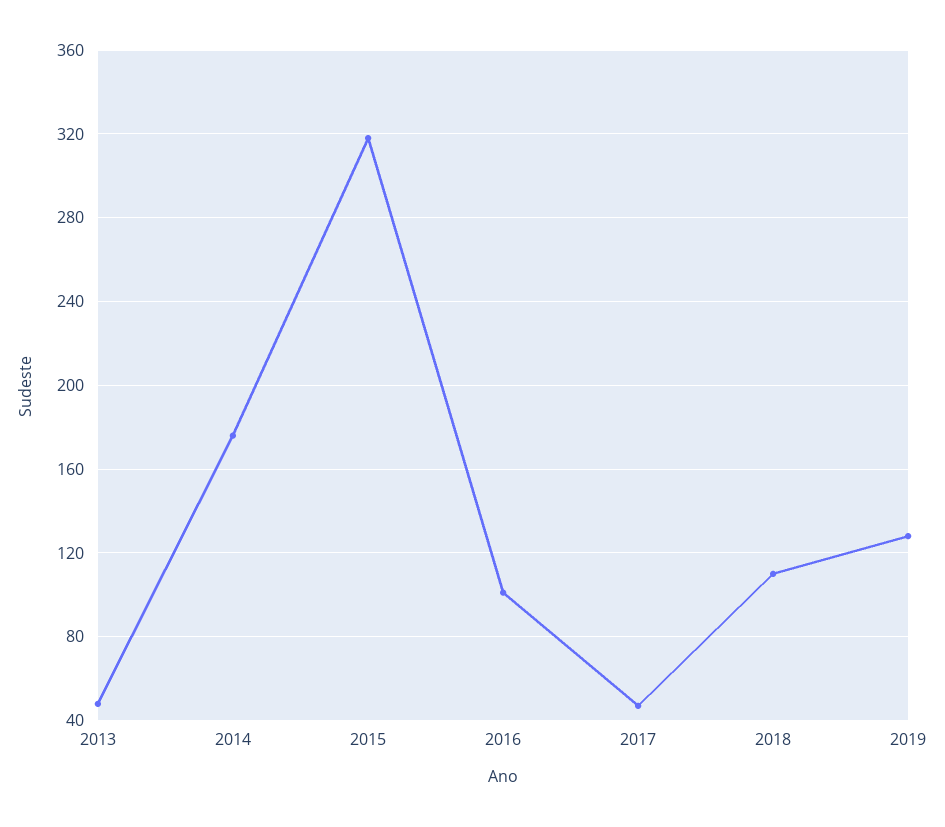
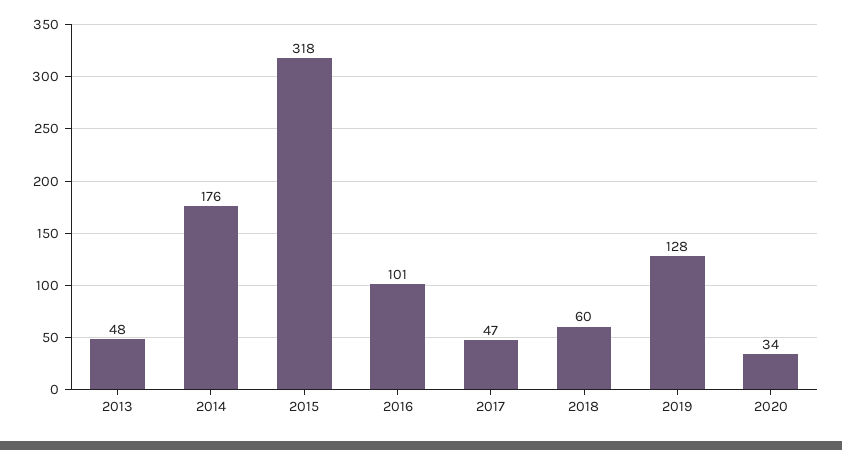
2018: 110 -> 60
2020: none -> 34

